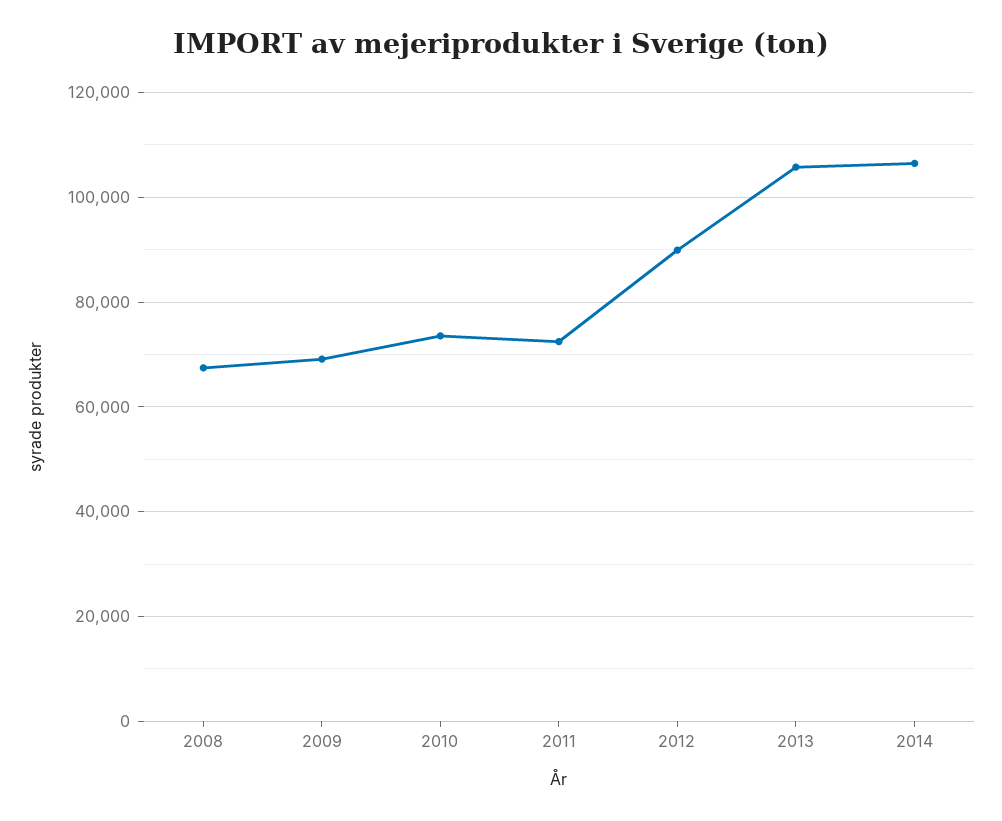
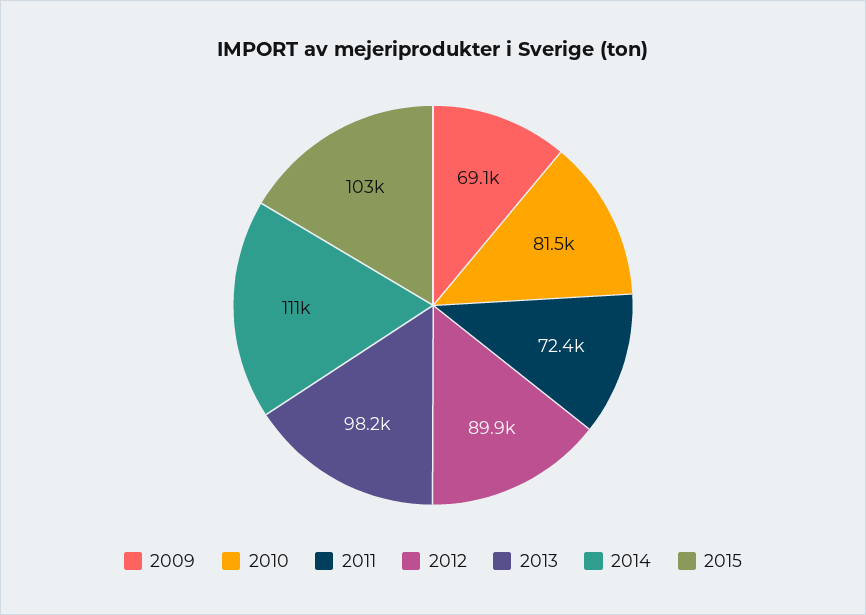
2008: 68000 -> none
2010: 74000 -> 81500
2013: 106000 -> 98200
2014: 106000 -> 111000
2015: none -> 103000

